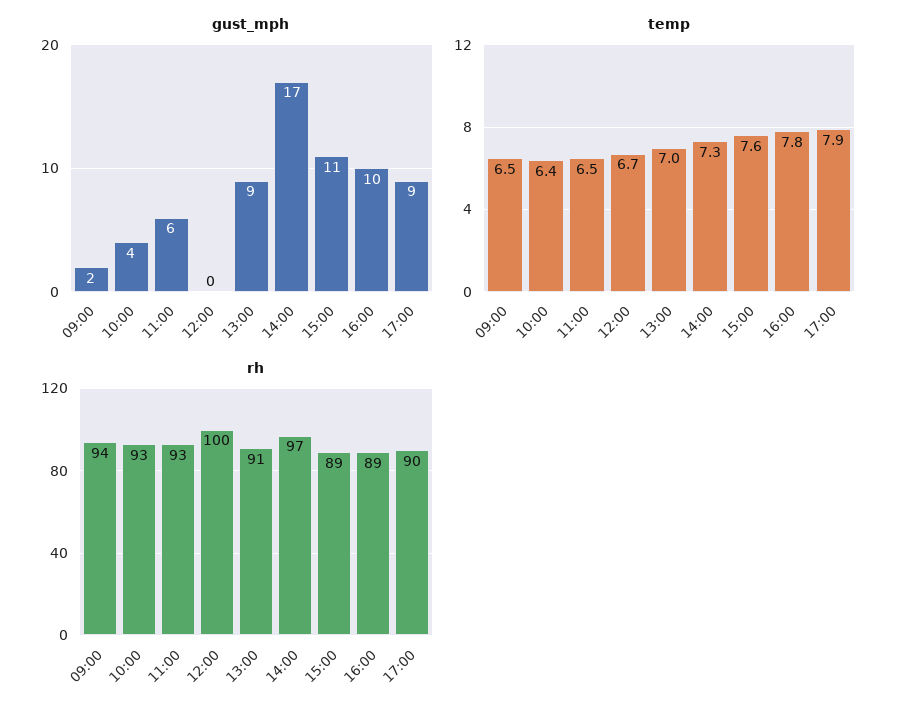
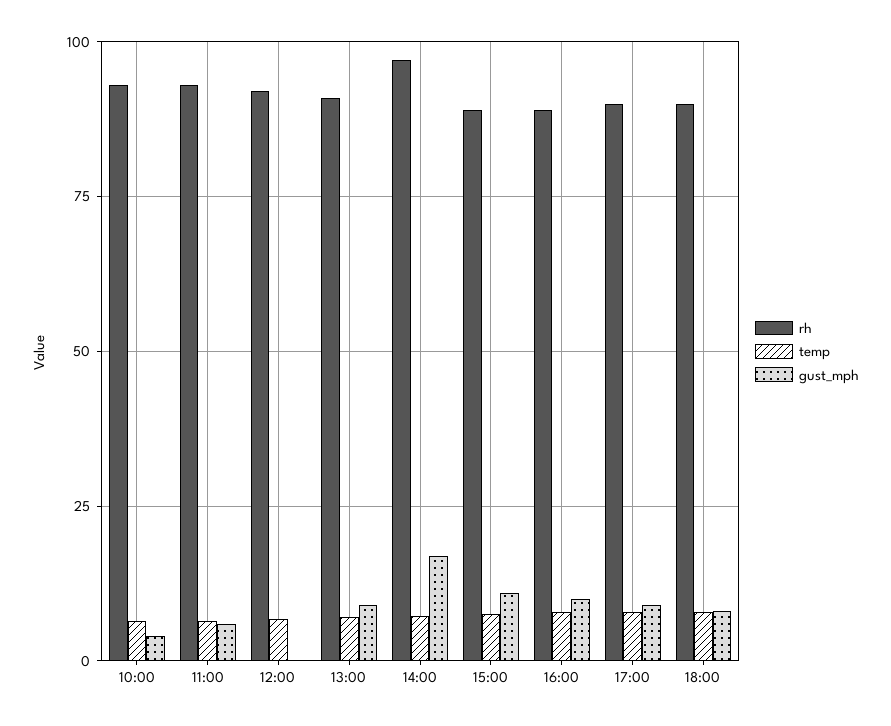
gust_mph, 09:00: 2 -> none
temp, 09:00: 6.5 -> none
rh, 09:00: 94 -> none
rh, 12:00: 100 -> 92.5
rh, 18:00: none -> 90
temp, 18:00: none -> 7.5
gust_mph, 18:00: none -> 7.5

